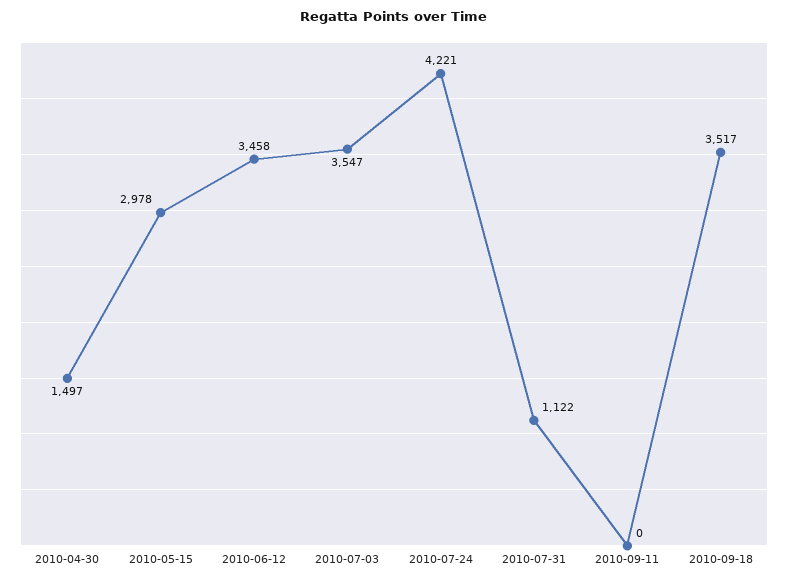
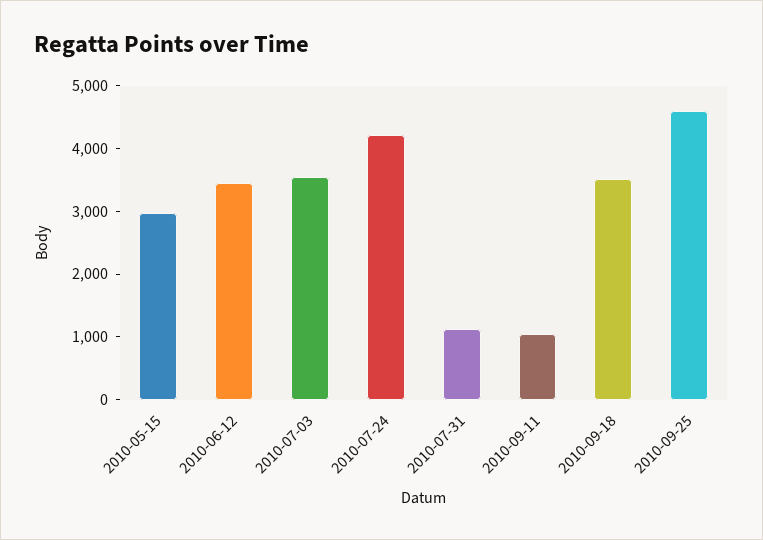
2010-04-30: 1497 -> none
2010-09-11: 0 -> 1000
2010-09-25: none -> 4600

